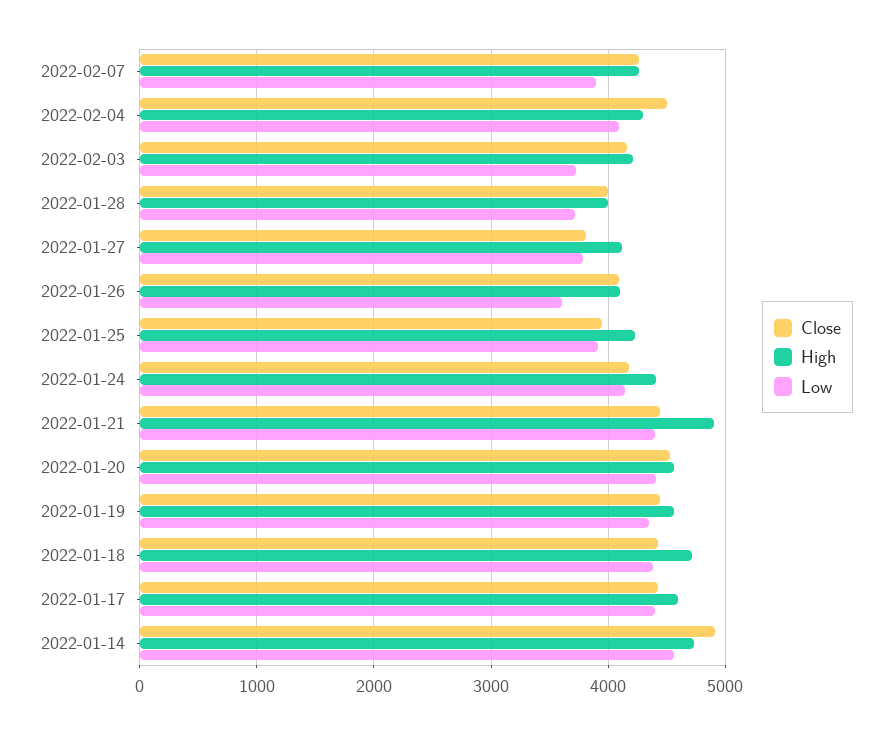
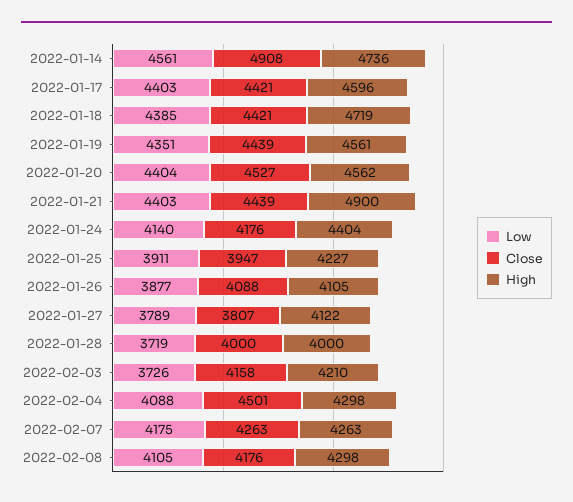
Low, 2022-02-07: 3900 -> 4175
Low, 2022-01-26: 3600 -> 3877
Low, 2022-02-08: none -> 4105
Close, 2022-02-08: none -> 4176
High, 2022-02-08: none -> 4298

